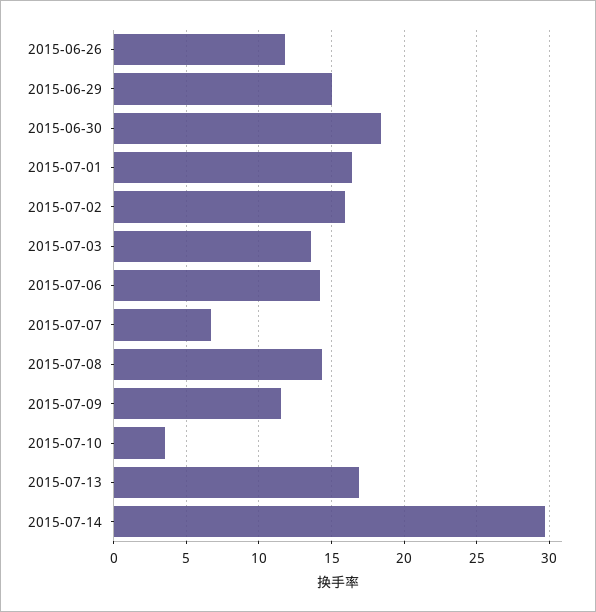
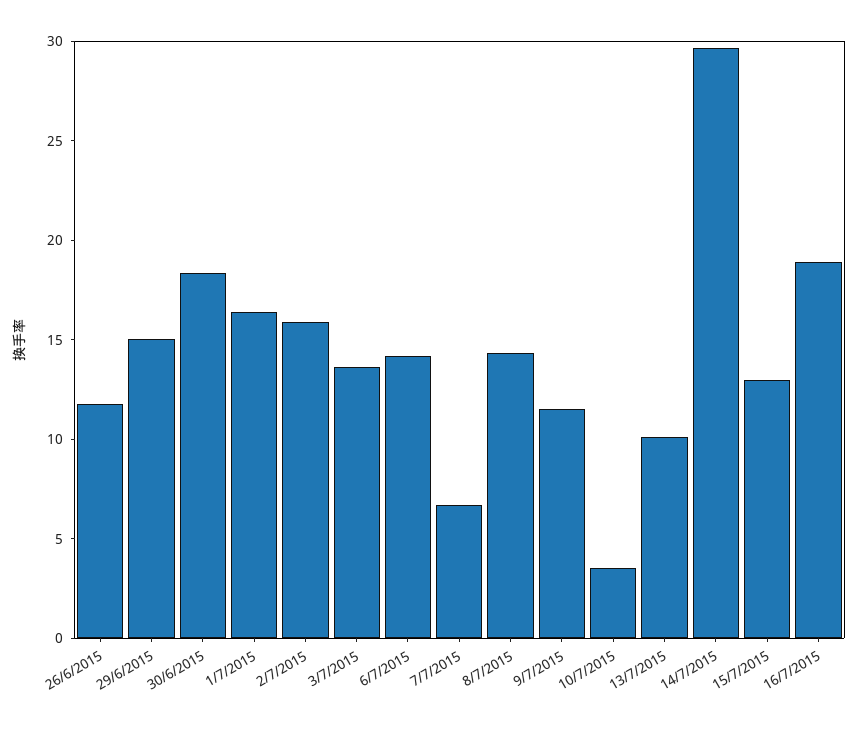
2015-07-13: 17 -> 10
15/7/2015: none -> 13
16/7/2015: none -> 19

